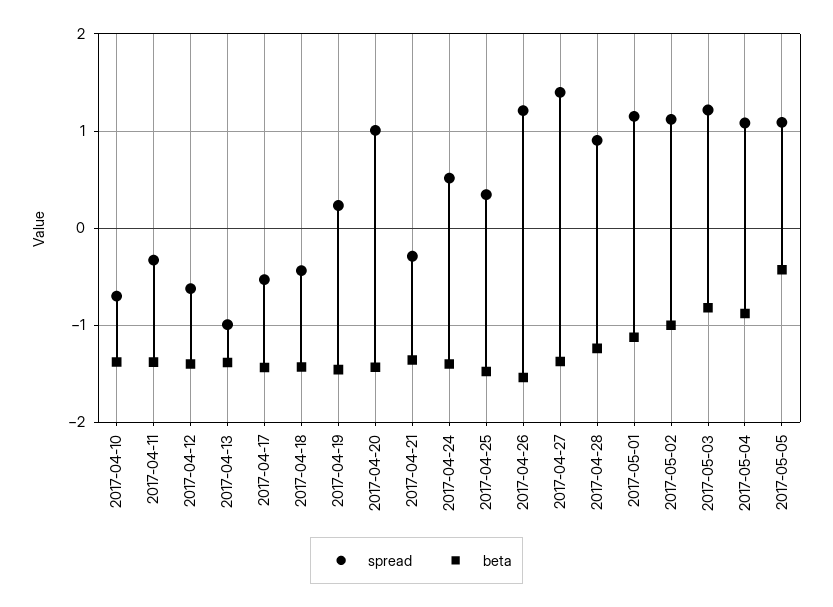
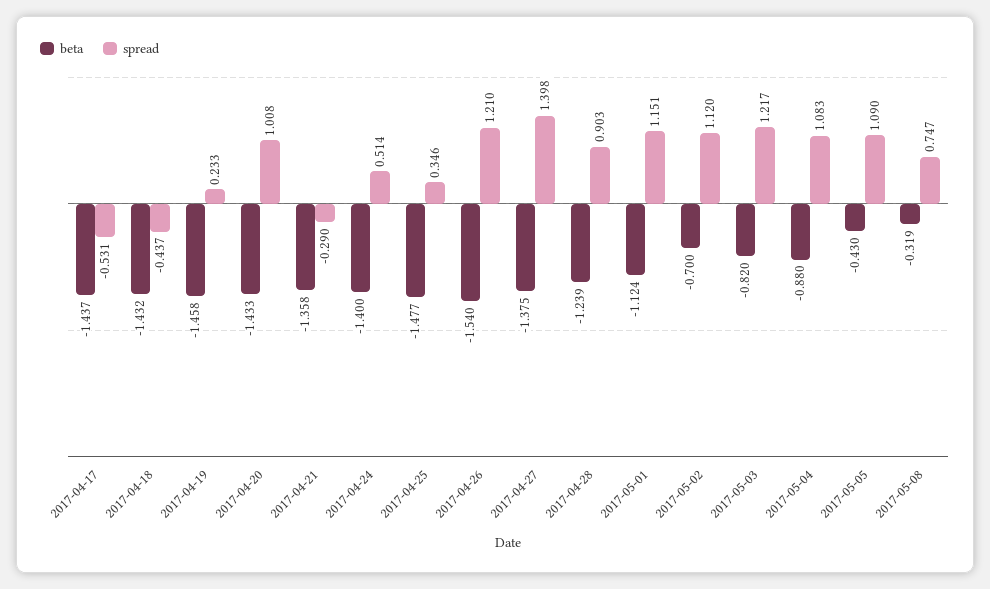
spread, 2017-04-10: -0.7 -> none
beta, 2017-04-10: -1.4 -> none
spread, 2017-04-11: -0.3 -> none
beta, 2017-04-11: -1.4 -> none
spread, 2017-04-12: -0.6 -> none
beta, 2017-04-12: -1.4 -> none
spread, 2017-04-13: -1 -> none
beta, 2017-04-13: -1.4 -> none
beta, 2017-05-02: -1 -> -0.7
beta, 2017-05-08: none -> -0.319
spread, 2017-05-08: none -> 0.747

